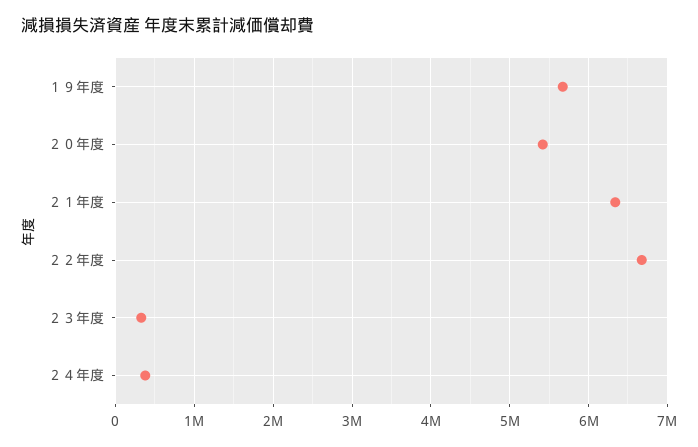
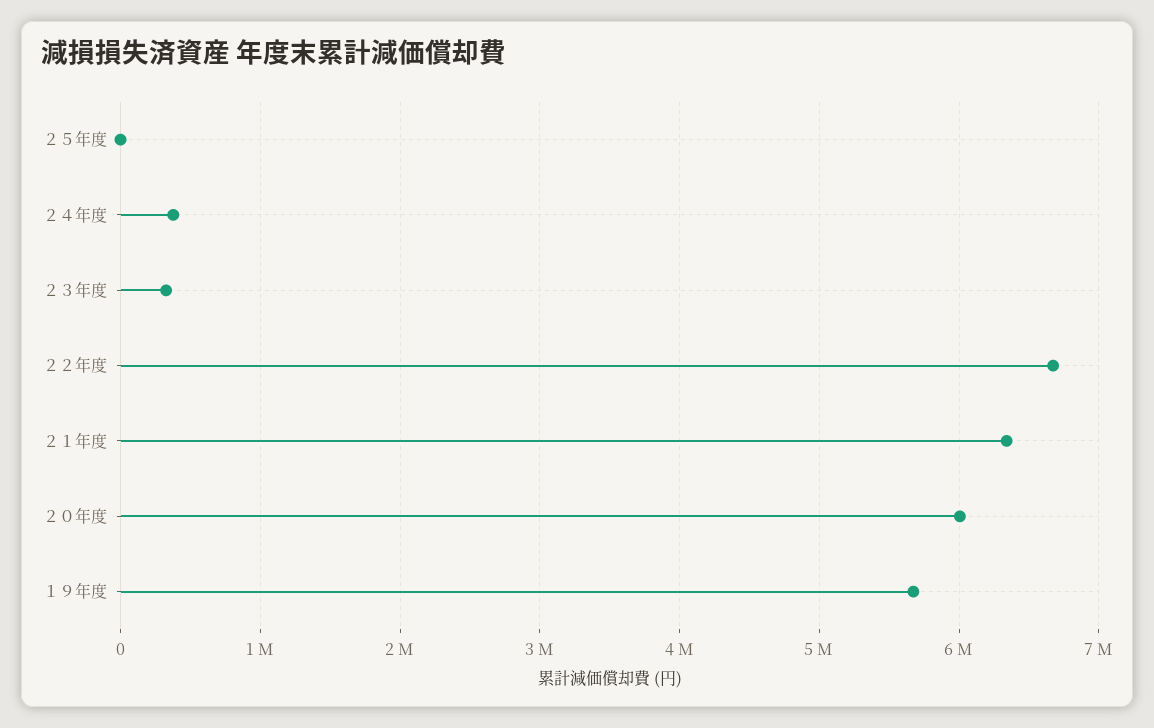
２０年度: 5400000 -> 6000000
２５年度: none -> 0

